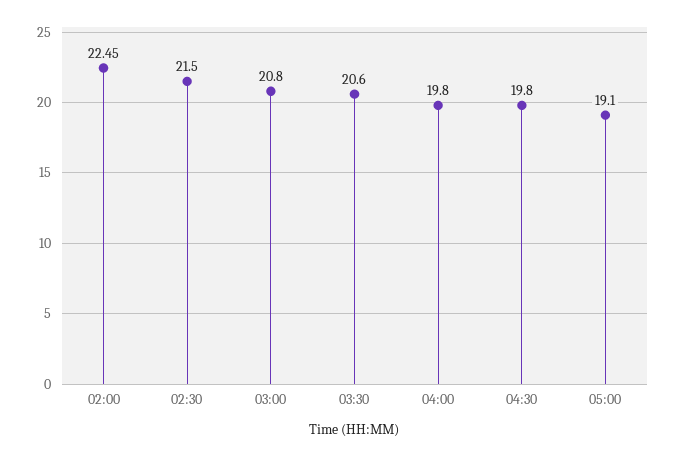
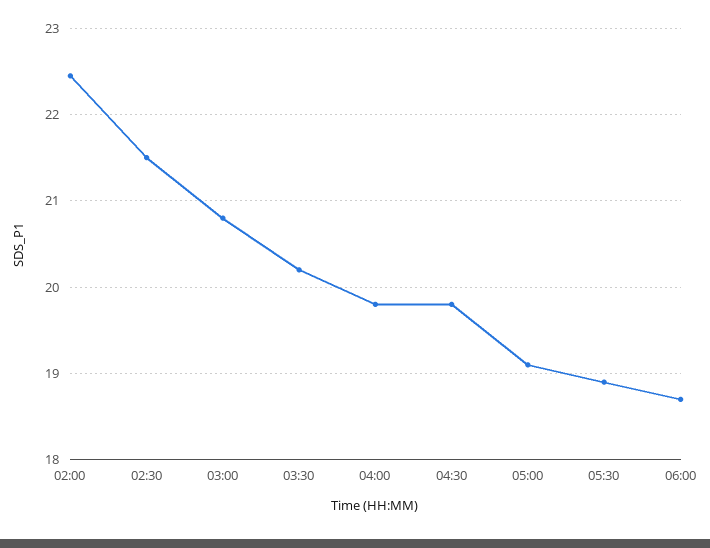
03:30: 20.6 -> 20.2
05:30: none -> 18.9
06:00: none -> 18.7

